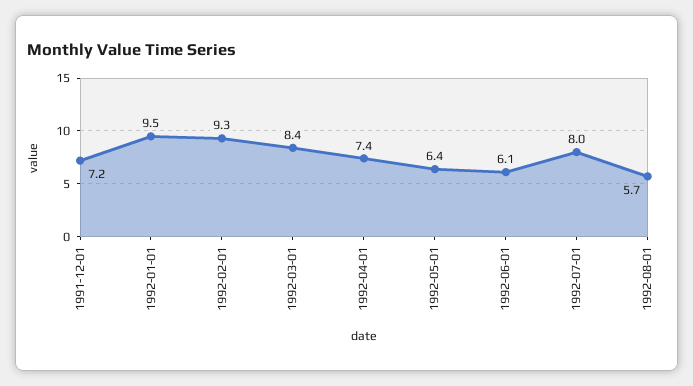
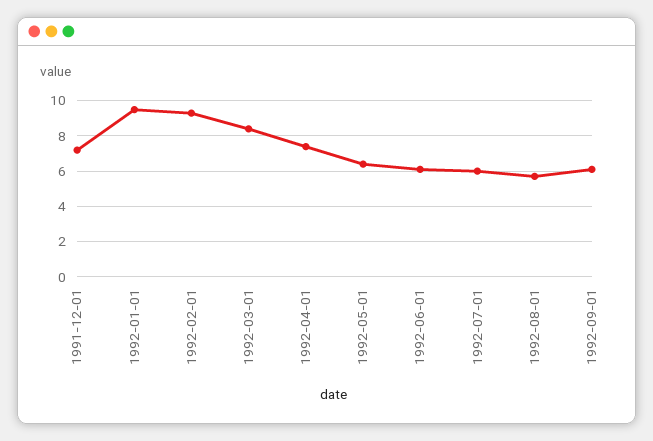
1992-07-01: 8 -> 6
1992-09-01: none -> 6

